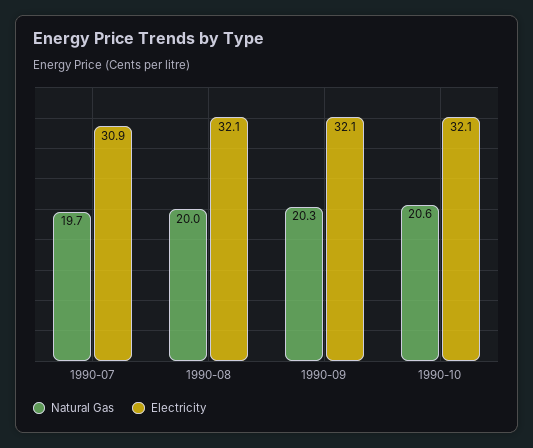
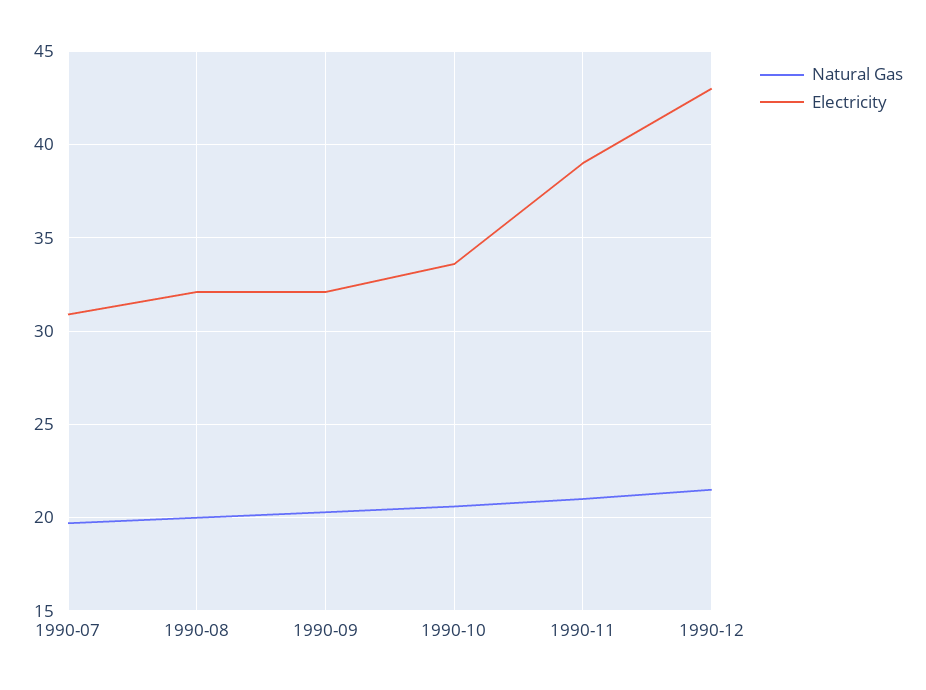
Electricity, 1990-10: 32.1 -> 33.5
Natural Gas, 1990-11: none -> 21
Electricity, 1990-11: none -> 39
Natural Gas, 1990-12: none -> 21.5
Electricity, 1990-12: none -> 43

